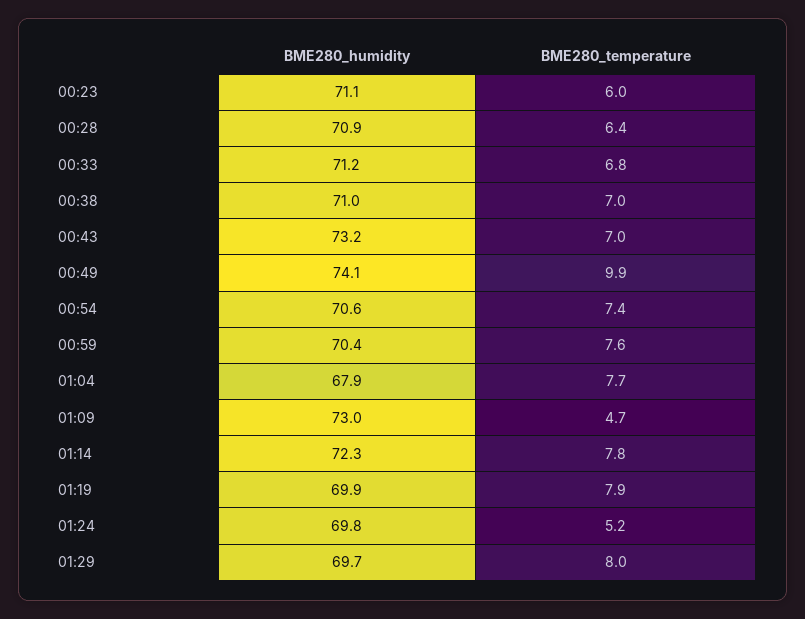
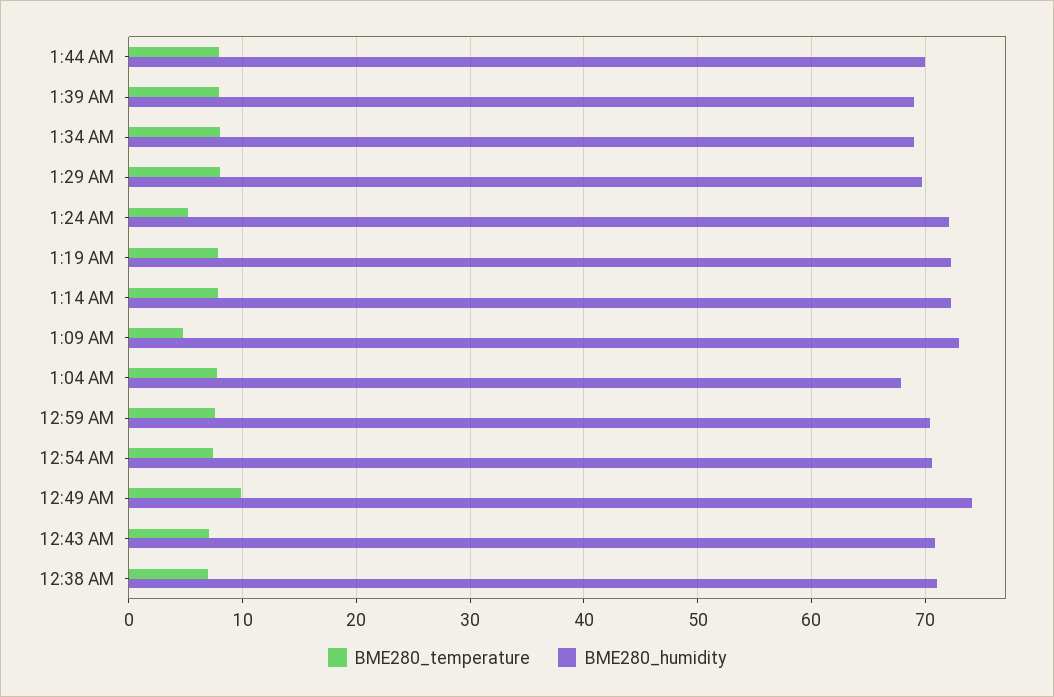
BME280_humidity, 00:23: 71.1 -> none
BME280_temperature, 00:23: 6 -> none
BME280_humidity, 00:28: 70.9 -> none
BME280_temperature, 00:28: 6.4 -> none
BME280_humidity, 00:33: 71.2 -> none
BME280_temperature, 00:33: 6.8 -> none
BME280_humidity, 00:43: 73.2 -> 71
BME280_humidity, 01:19: 69.9 -> 72
BME280_humidity, 01:24: 69.8 -> 72
BME280_temperature, 1:44 AM: none -> 8
BME280_humidity, 1:44 AM: none -> 70
BME280_temperature, 1:39 AM: none -> 8
BME280_humidity, 1:39 AM: none -> 69
BME280_temperature, 1:34 AM: none -> 8
BME280_humidity, 1:34 AM: none -> 69

